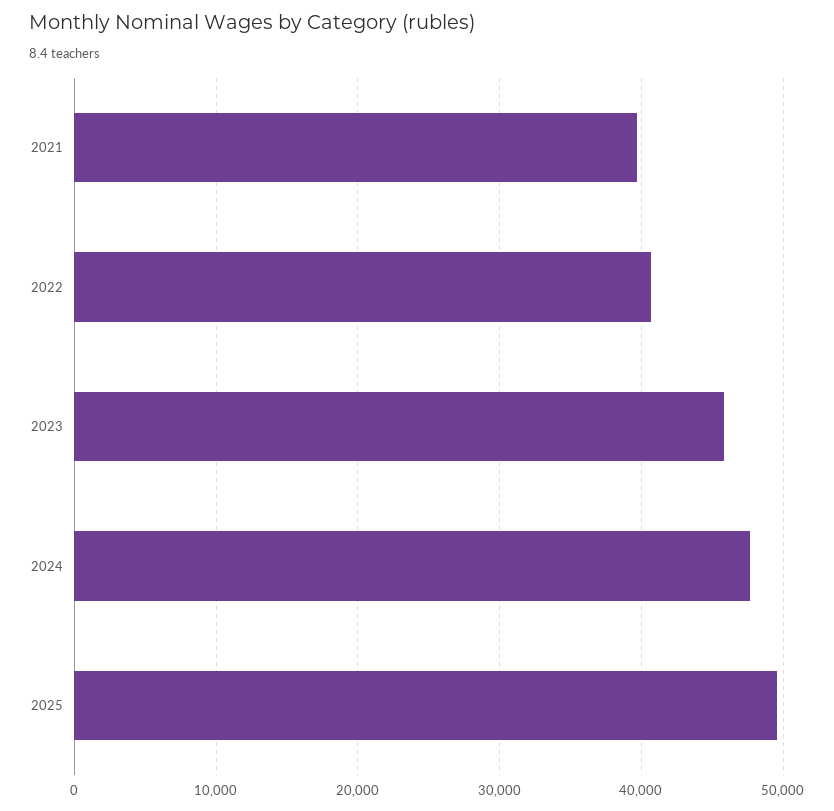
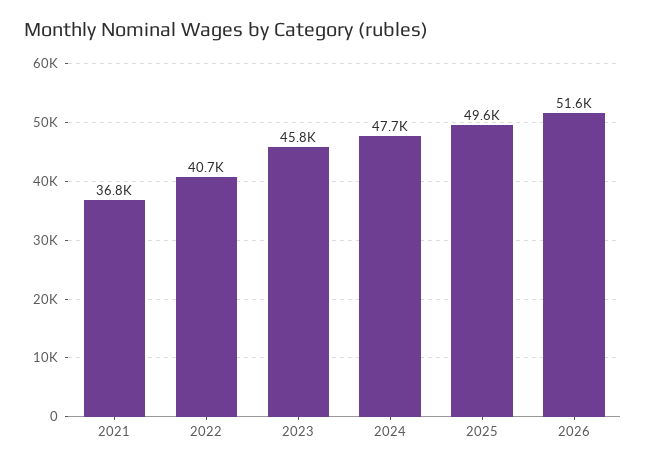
2021: 40000 -> 36800
2026: none -> 51600

